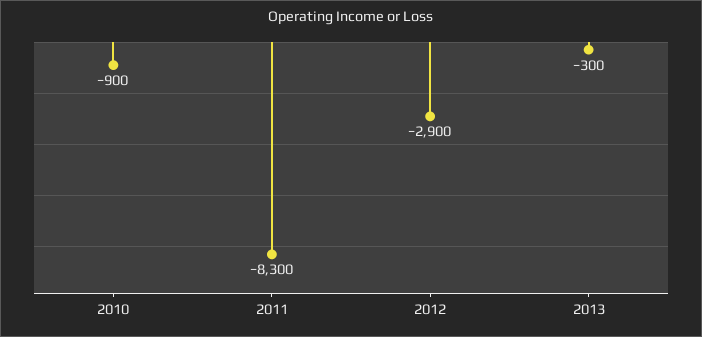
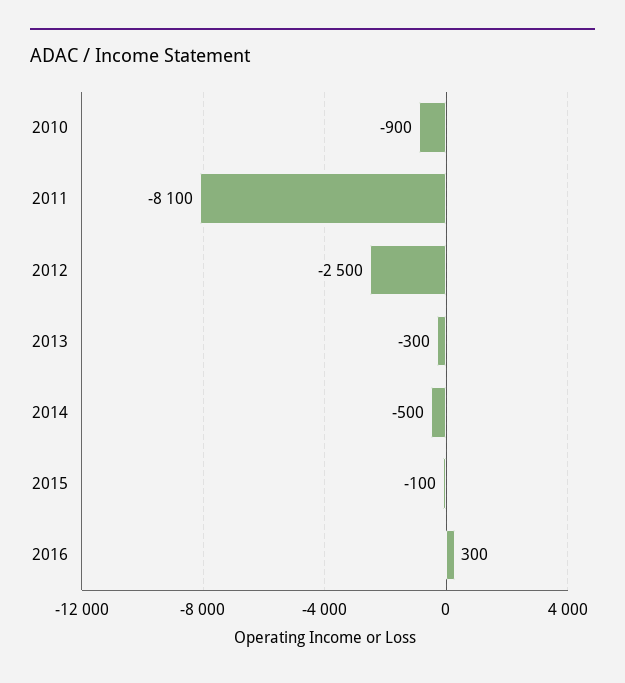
2011: -8300 -> -8100
2012: -2900 -> -2500
2014: none -> -500
2015: none -> -100
2016: none -> 300

